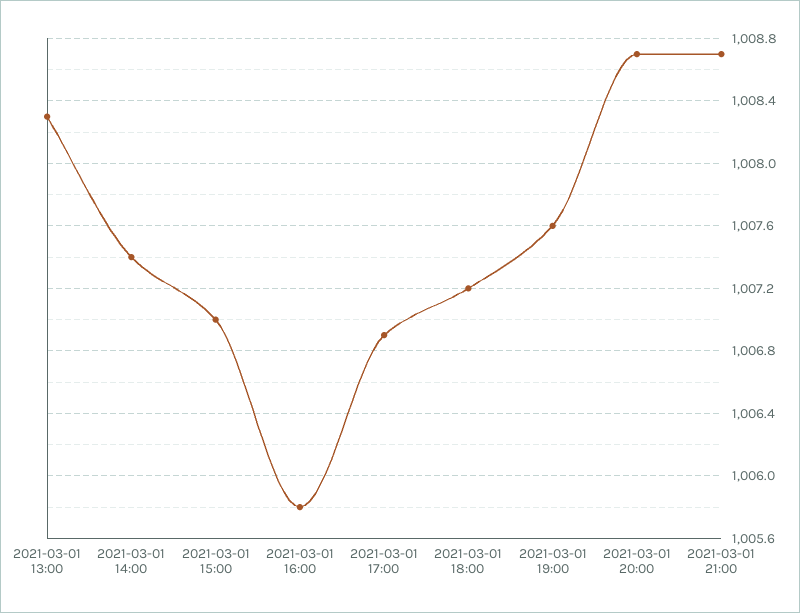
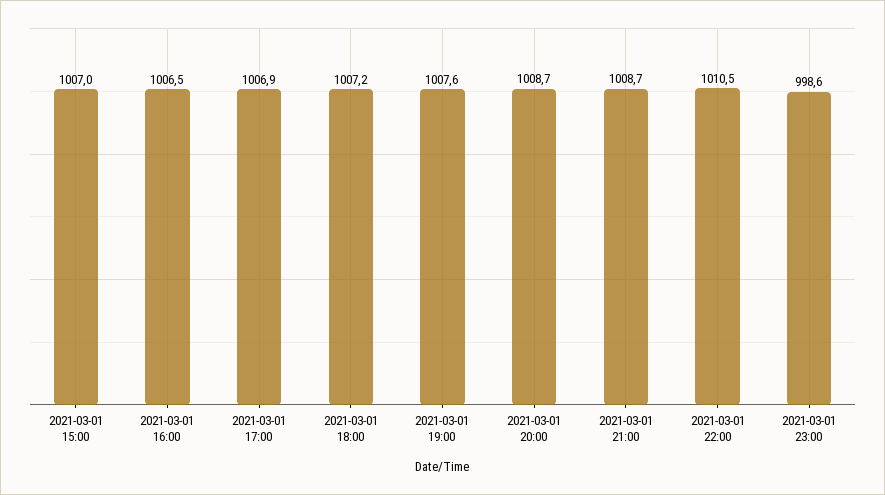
2021-03-01 13:00: 1008.3 -> none
2021-03-01 14:00: 1007.4 -> none
2021-03-01 16:00: 1005.8 -> 1006.5
2021-03-01 22:00: none -> 1010.5
2021-03-01 23:00: none -> 998.6

